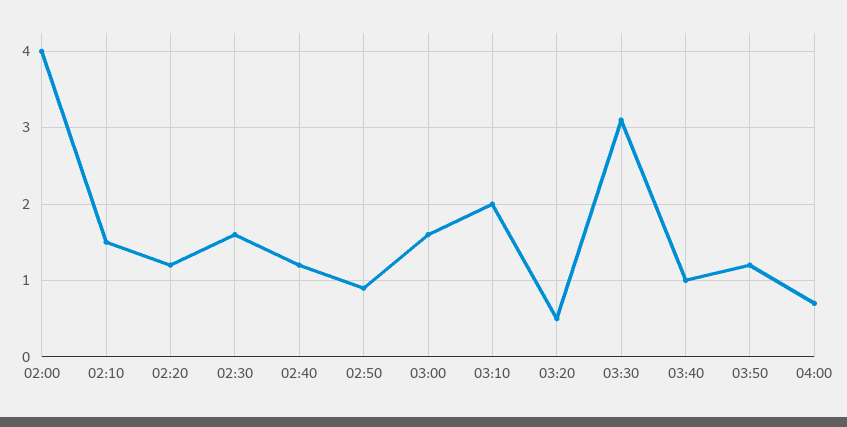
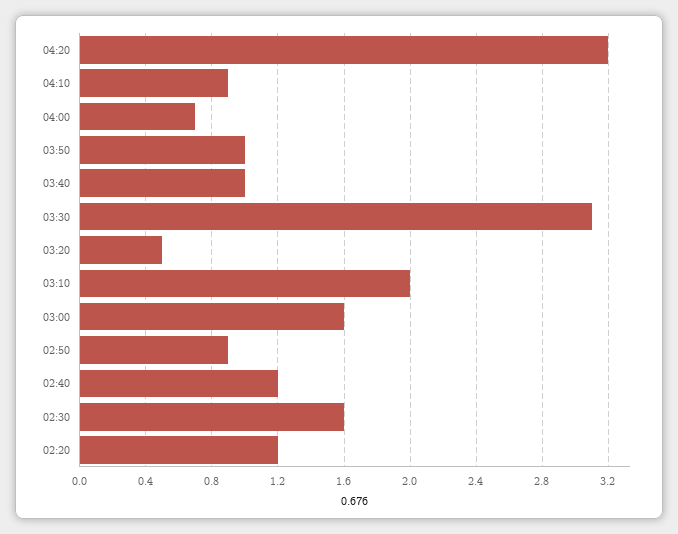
02:00: 4 -> none
02:10: 1.5 -> none
03:50: 1.2 -> 1
04:20: none -> 3.2
04:10: none -> 0.9

